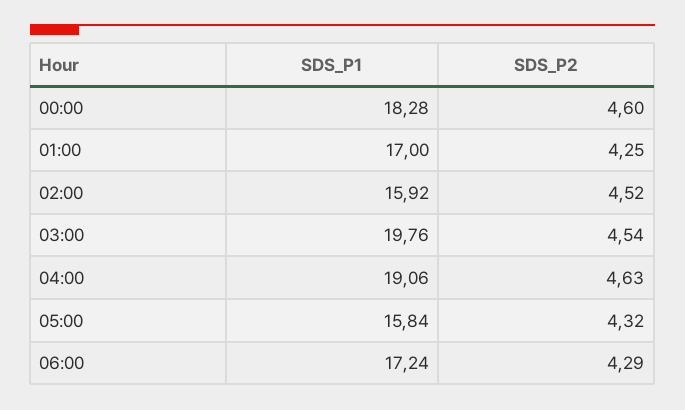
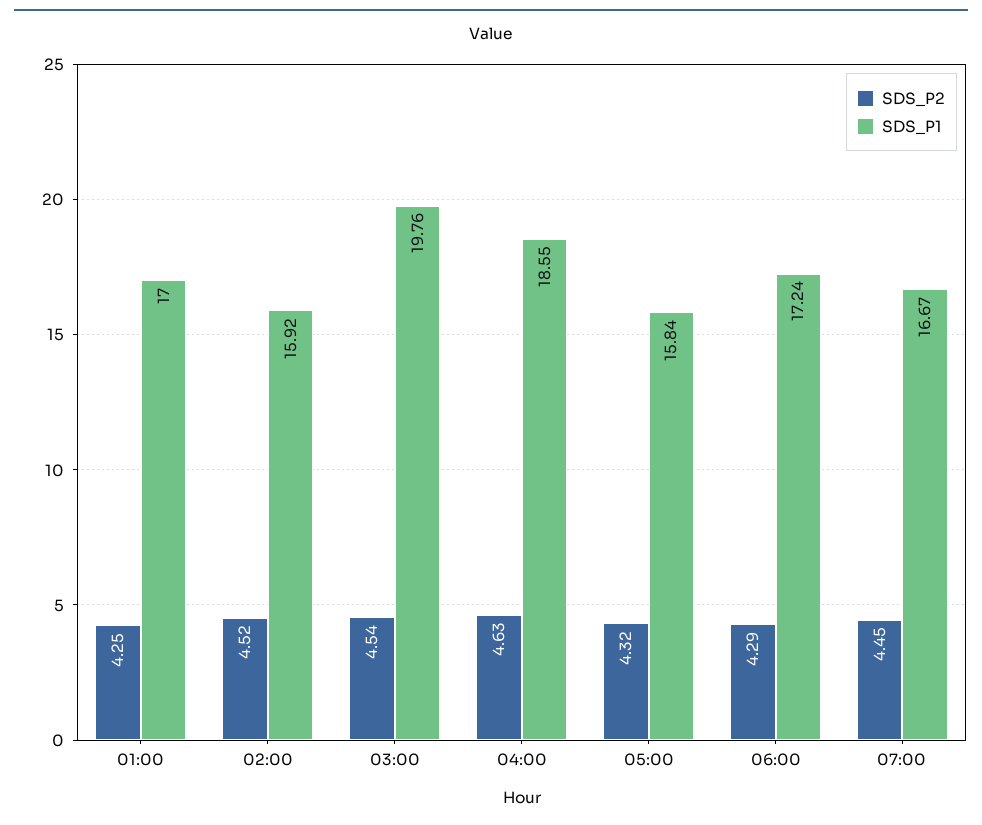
SDS_P1, 00:00: 18.28 -> none
SDS_P2, 00:00: 4.6 -> none
SDS_P1, 04:00: 19.06 -> 18.55
SDS_P2, 07:00: none -> 4.45
SDS_P1, 07:00: none -> 16.67

